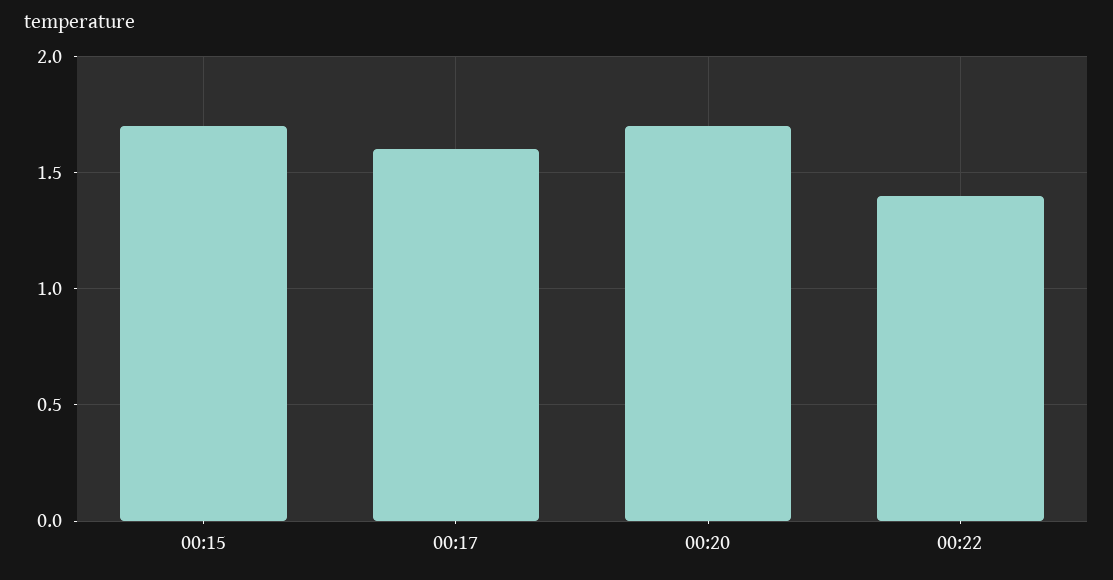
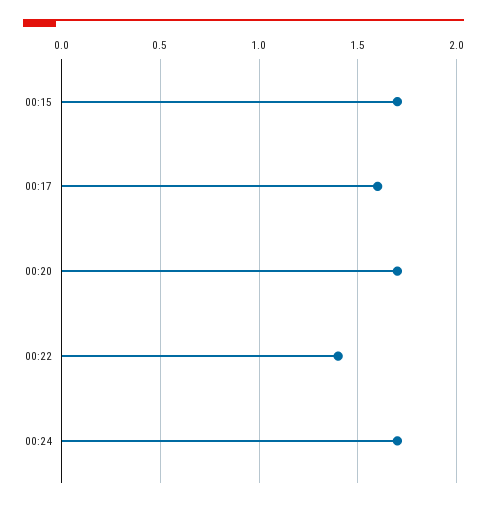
00:24: none -> 1.7

